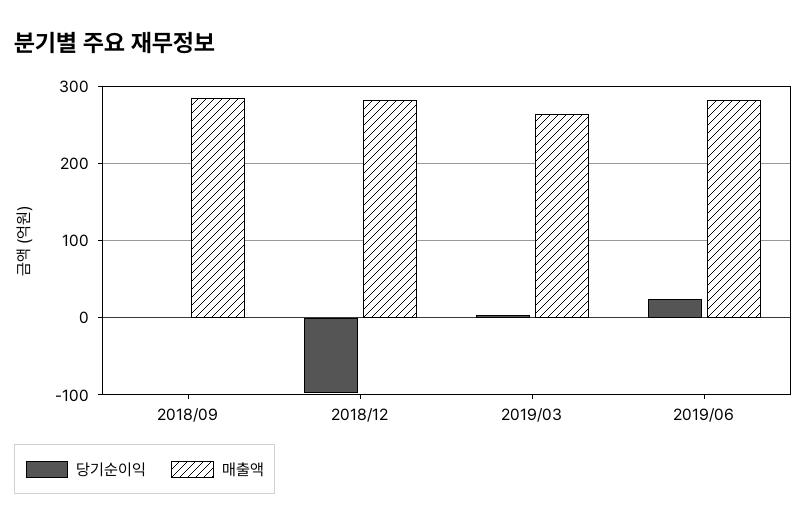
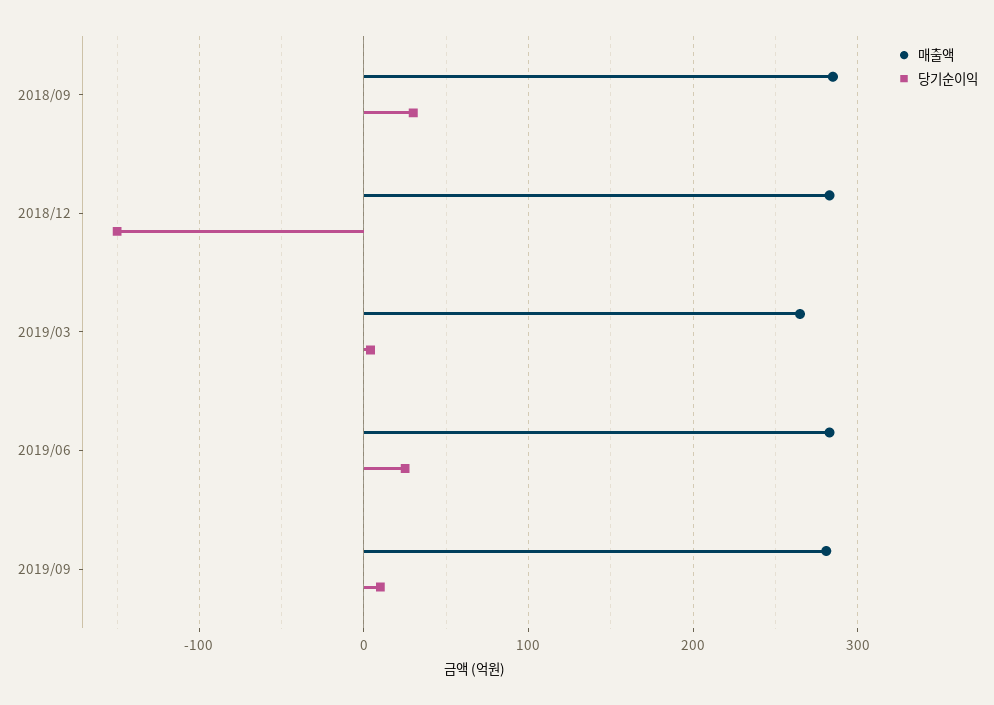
당기순이익, 2018/09: 0 -> 30
당기순이익, 2018/12: -100 -> -150
매출액, 2019/09: none -> 280
당기순이익, 2019/09: none -> 10

